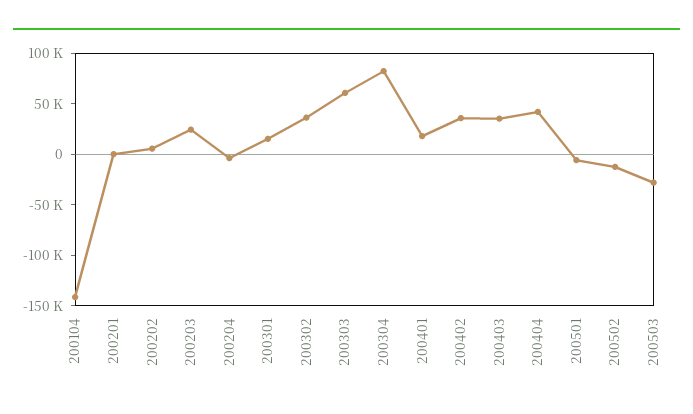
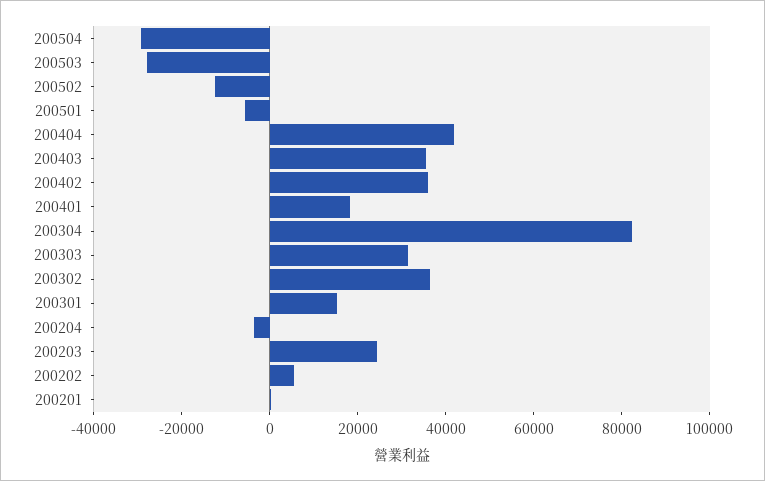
200104: -140000 -> none
200303: 60000 -> 30000
200504: none -> -30000

